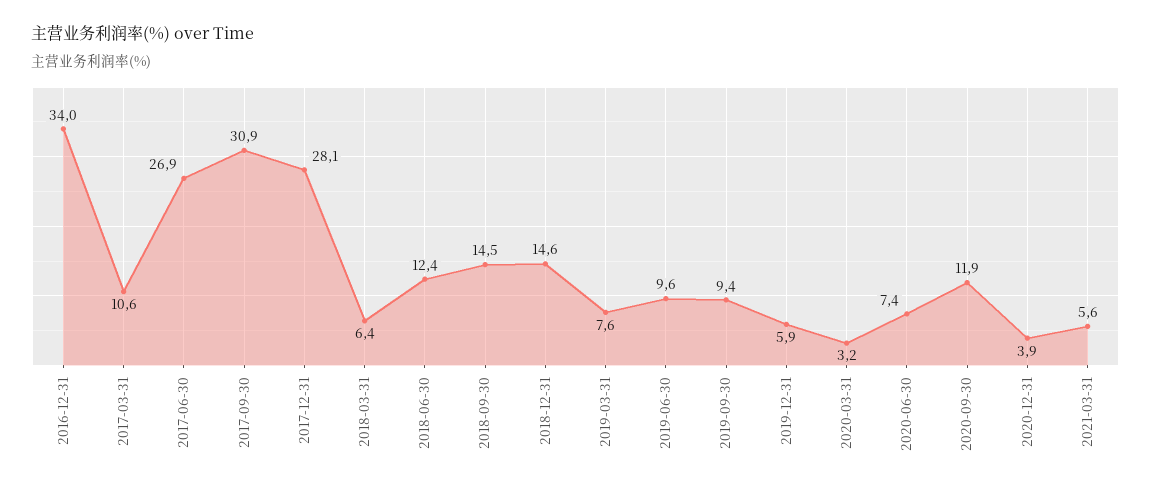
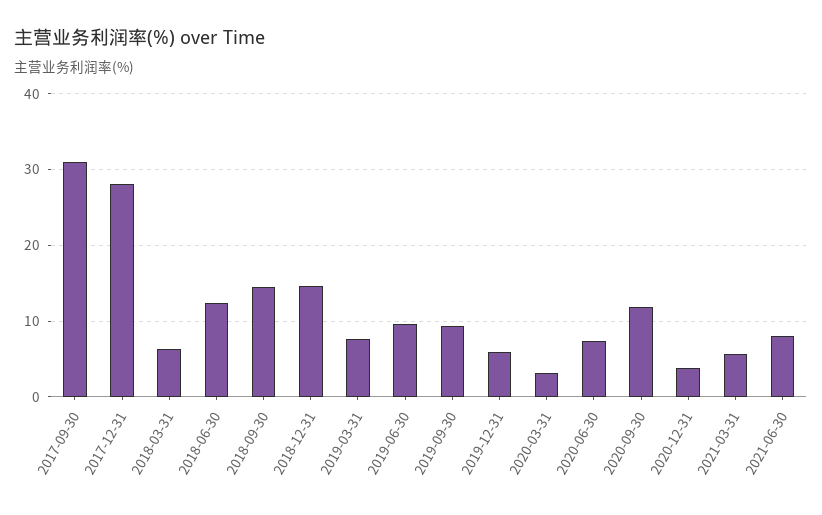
2016-12-31: 34 -> none
2017-03-31: 10.6 -> none
2017-06-30: 26.9 -> none
2021-06-30: none -> 8

